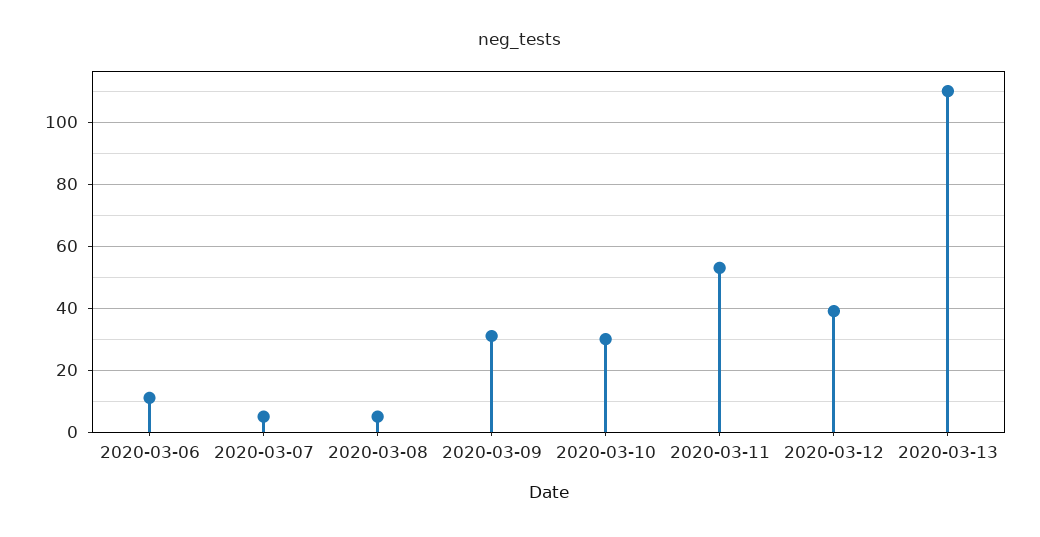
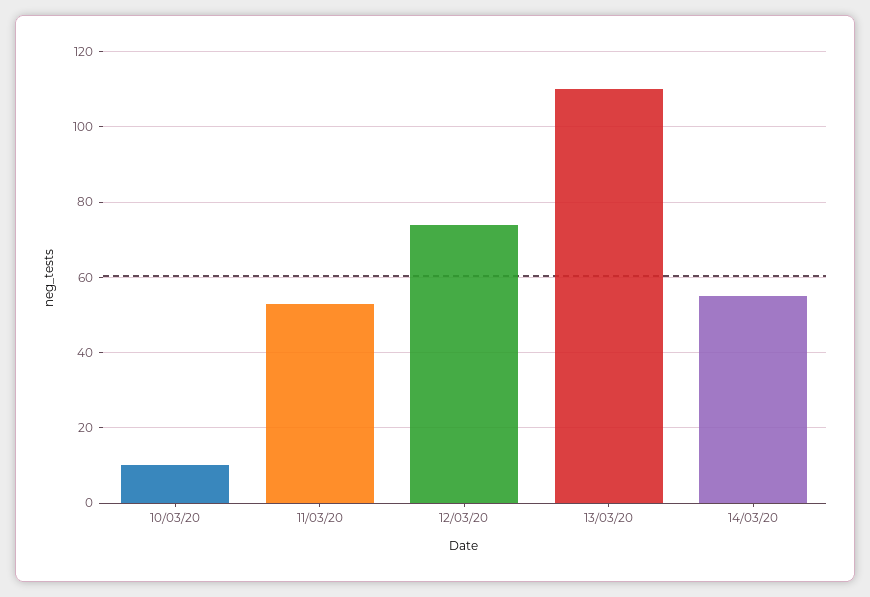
2020-03-06: 10 -> none
2020-03-07: 5 -> none
2020-03-08: 5 -> none
2020-03-09: 30 -> none
2020-03-10: 30 -> 10
2020-03-12: 40 -> 75
14/03/20: none -> 55

